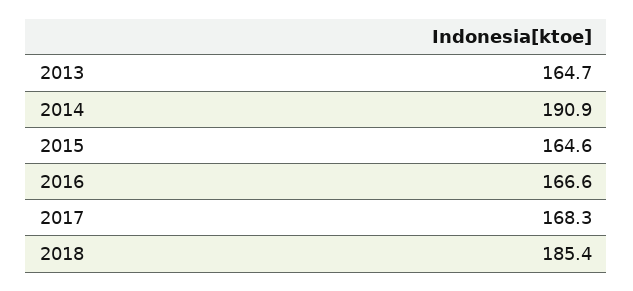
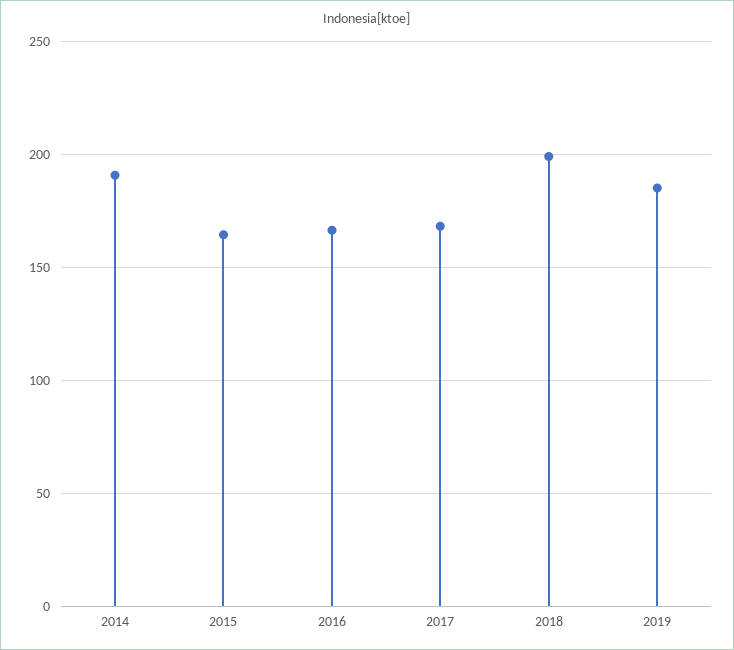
2013: 164.7 -> none
2018: 185.4 -> 200
2019: none -> 185

